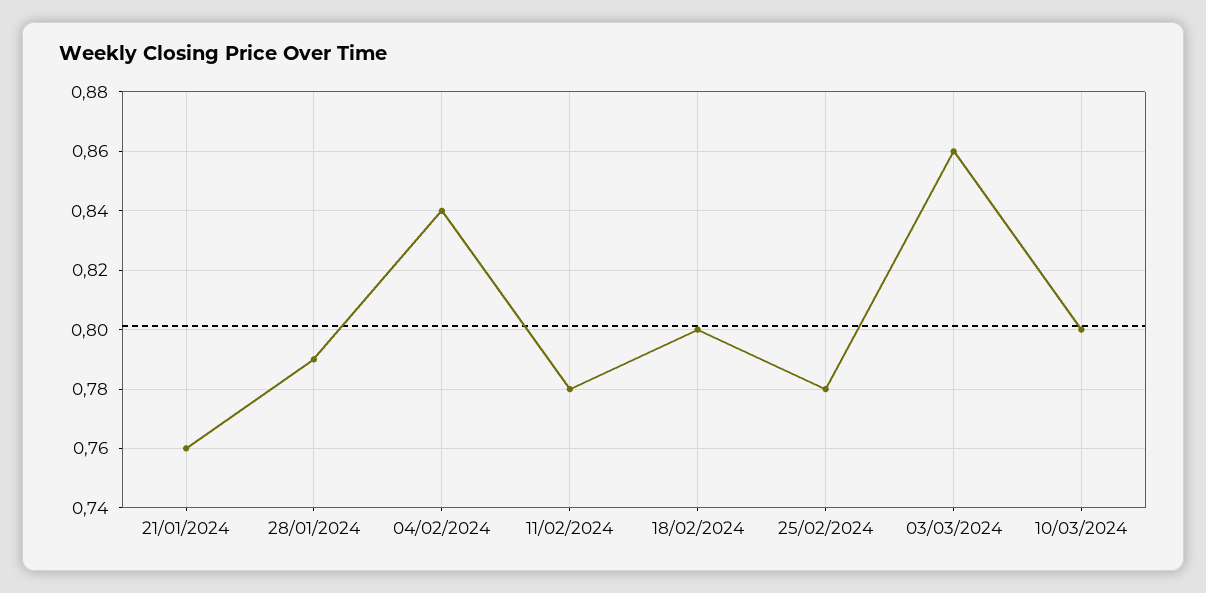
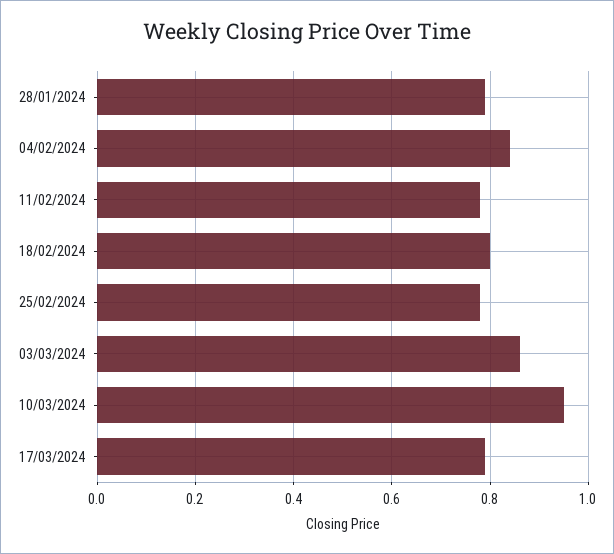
21/01/2024: 0.76 -> none
10/03/2024: 0.8 -> 0.95
17/03/2024: none -> 0.8

